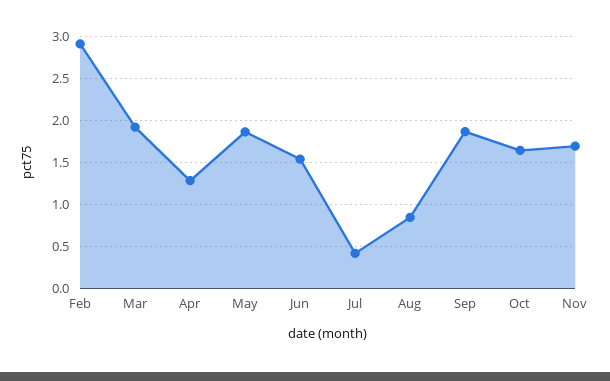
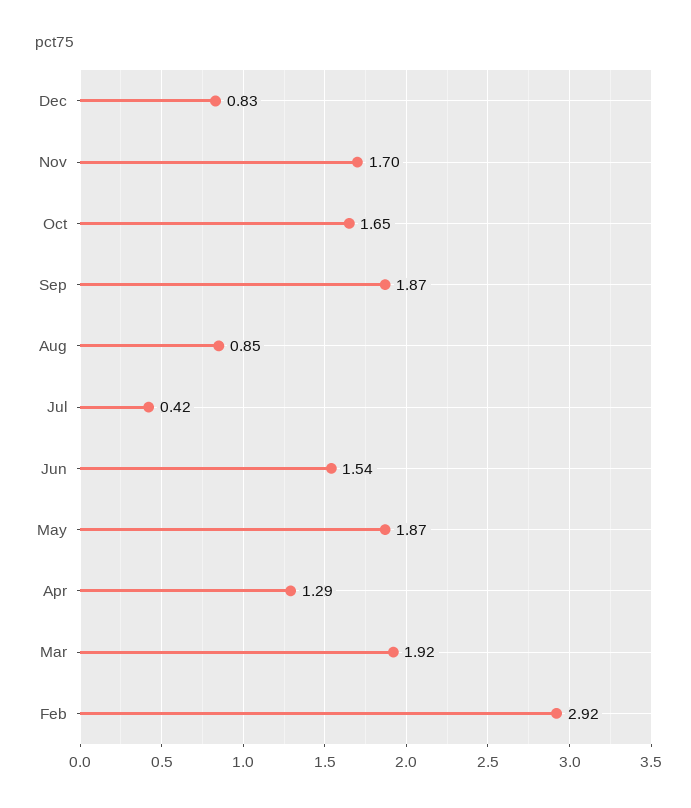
Dec: none -> 0.83

